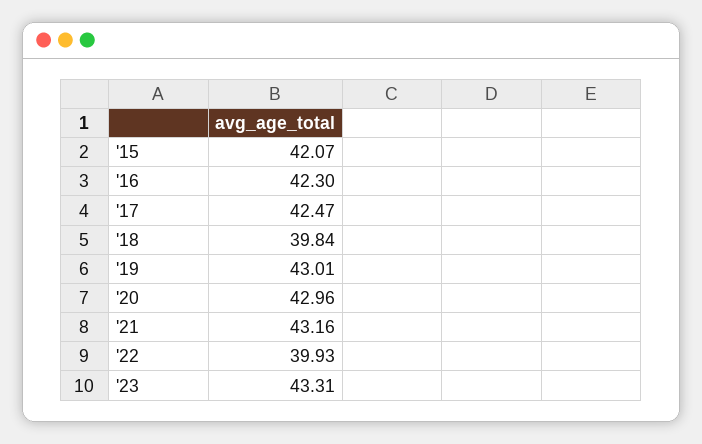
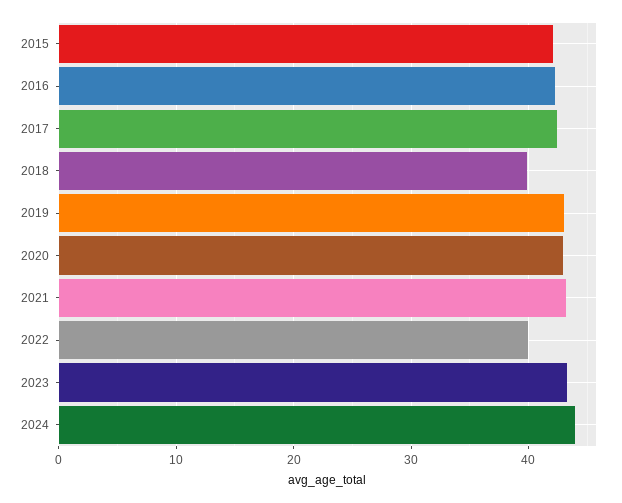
2024: none -> 44

